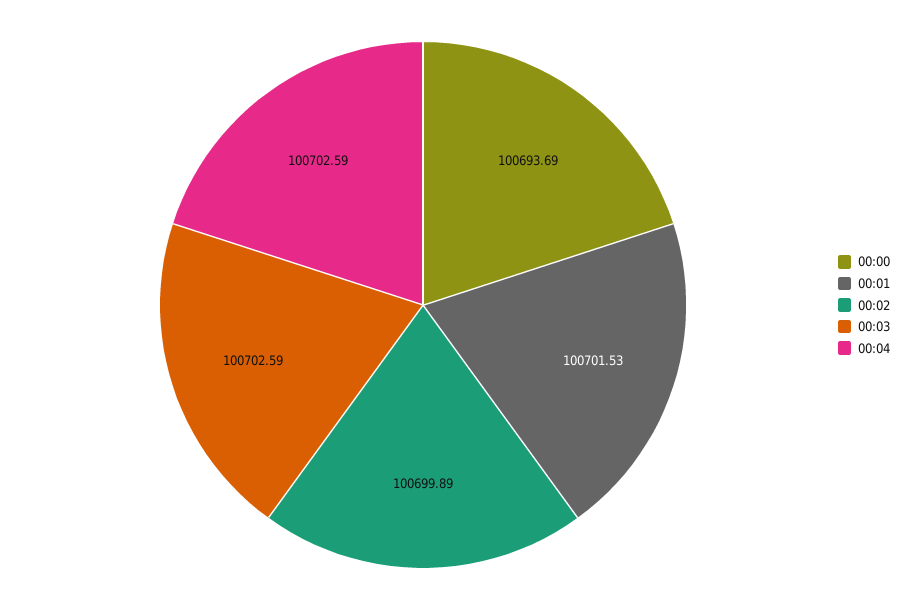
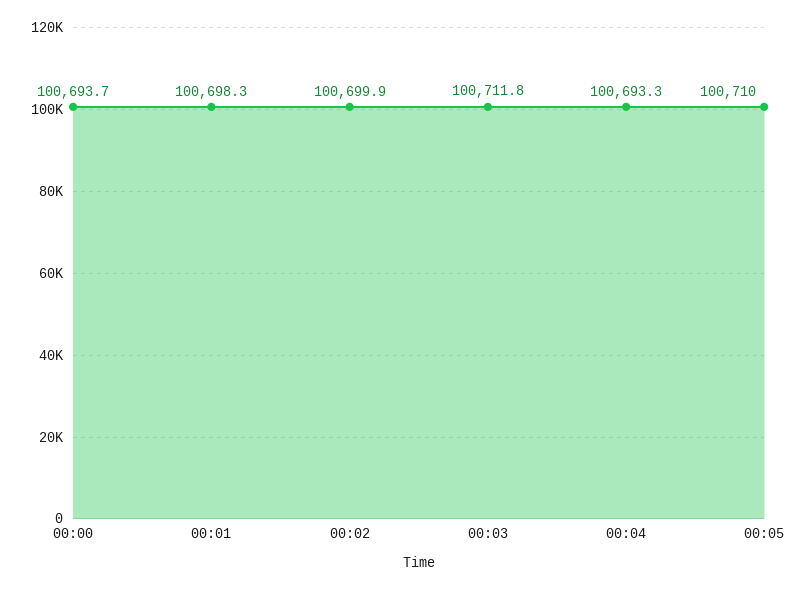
00:01: 100701.53 -> 100698.3
00:03: 100702.59 -> 100711.8
00:04: 100702.59 -> 100693.3
00:05: none -> 100710

